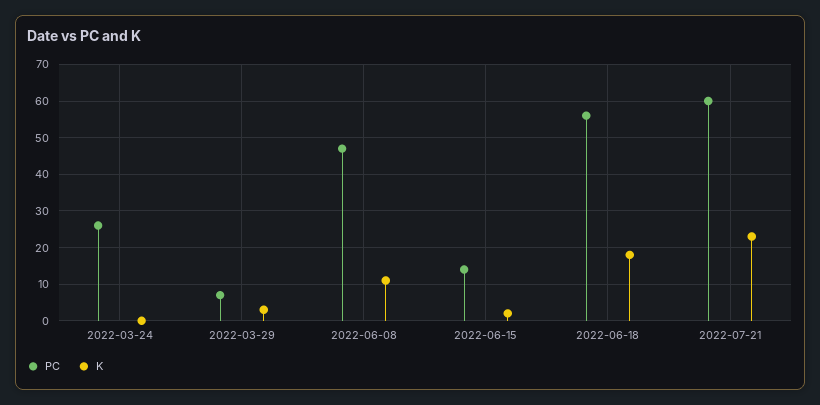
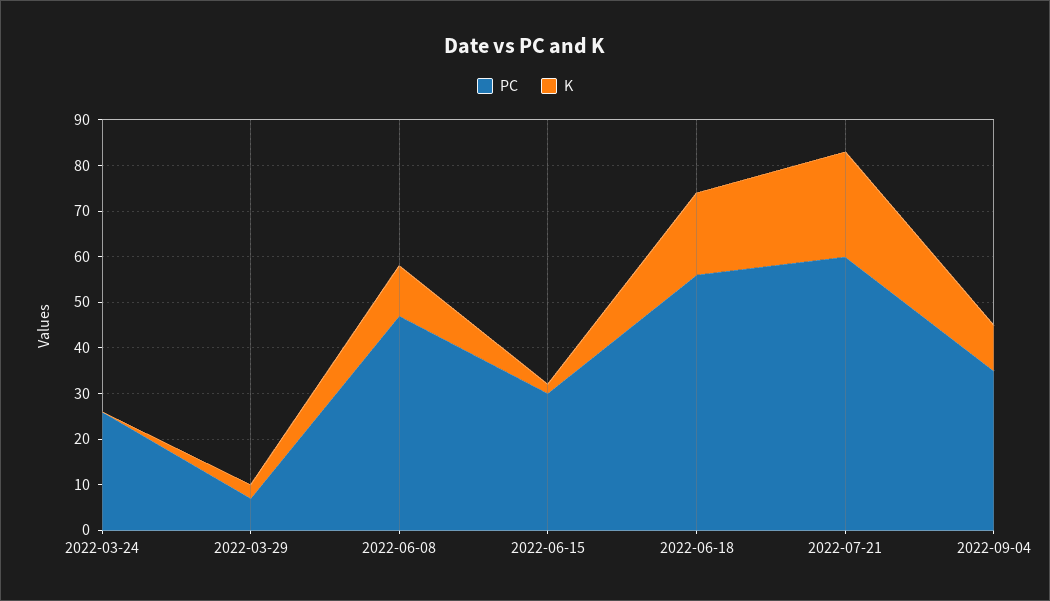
PC, 2022-06-15: 15 -> 30
PC, 2022-09-04: none -> 35
K, 2022-09-04: none -> 10

